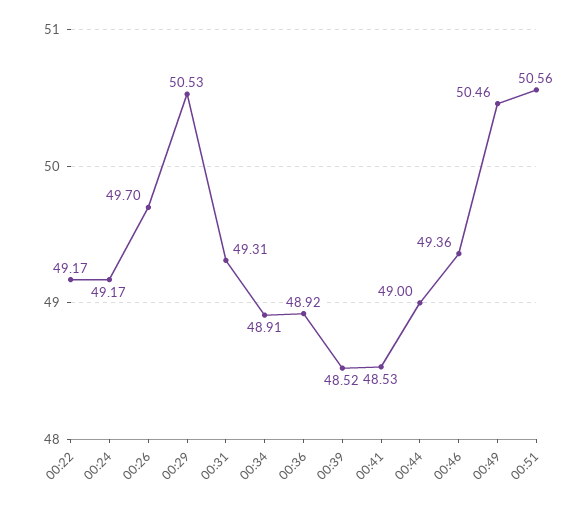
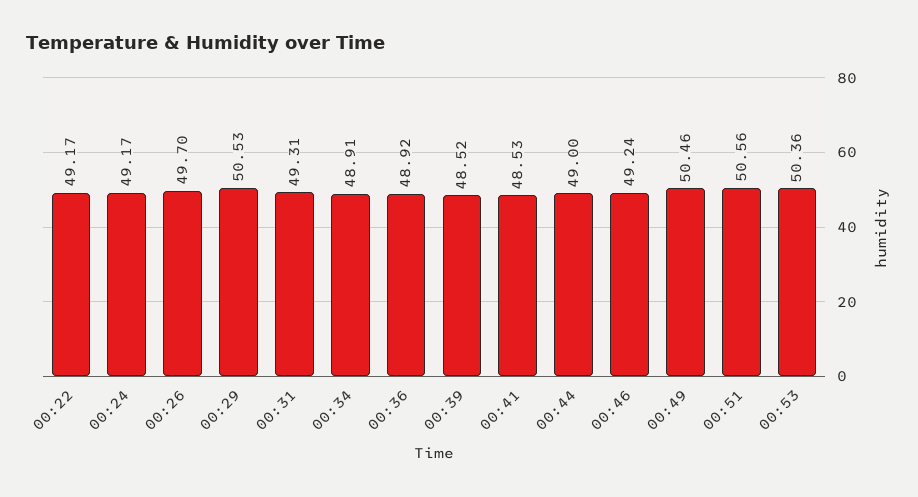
00:46: 49.36 -> 49.24
00:53: none -> 50.36

